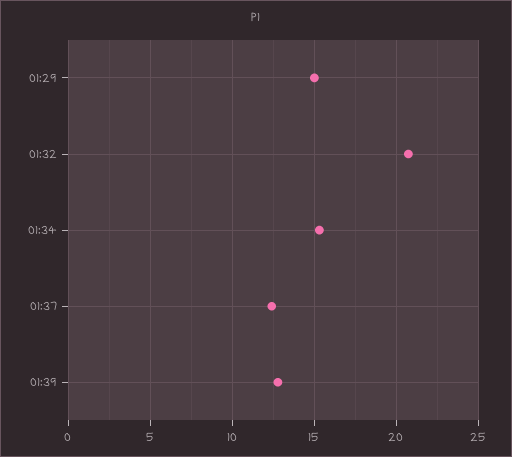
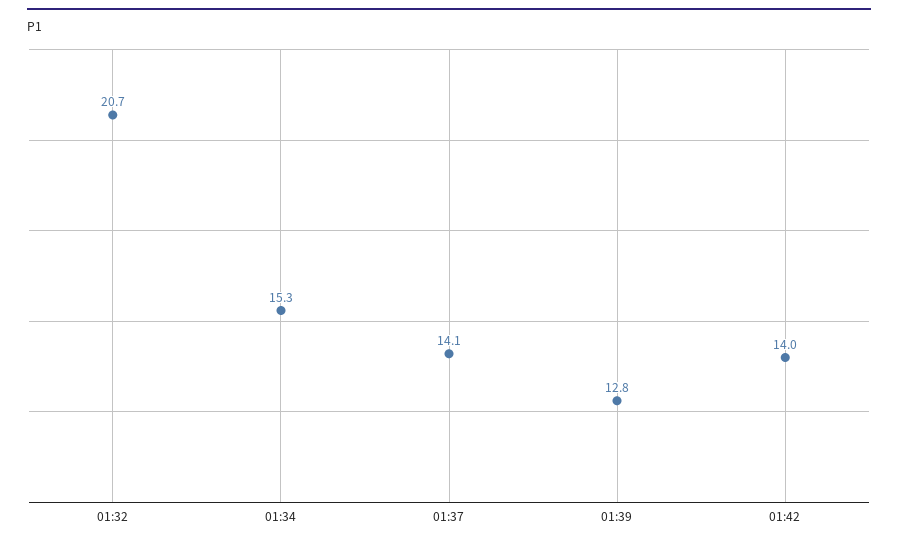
01:29: 15 -> none
01:37: 12.5 -> 14.1
01:42: none -> 14

